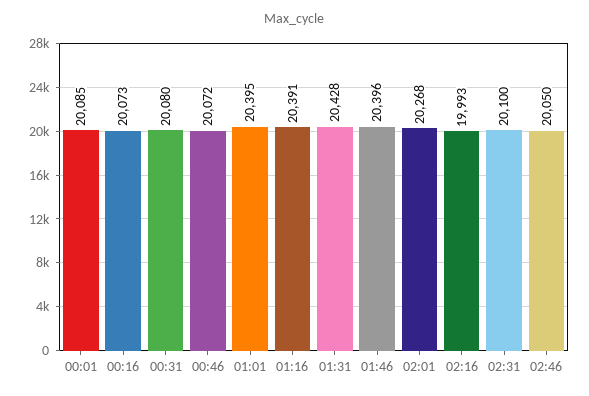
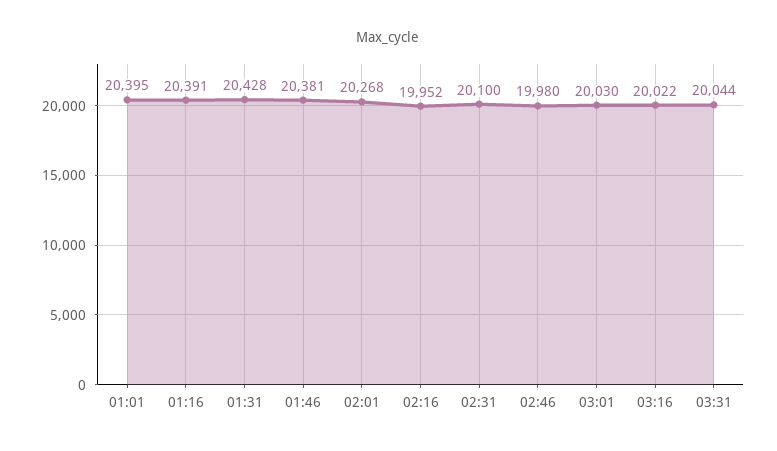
00:01: 20085 -> none
00:16: 20073 -> none
00:31: 20080 -> none
00:46: 20072 -> none
01:46: 20396 -> 20381
02:16: 19993 -> 19952
02:46: 20050 -> 19980
03:01: none -> 20030
03:16: none -> 20022
03:31: none -> 20044

